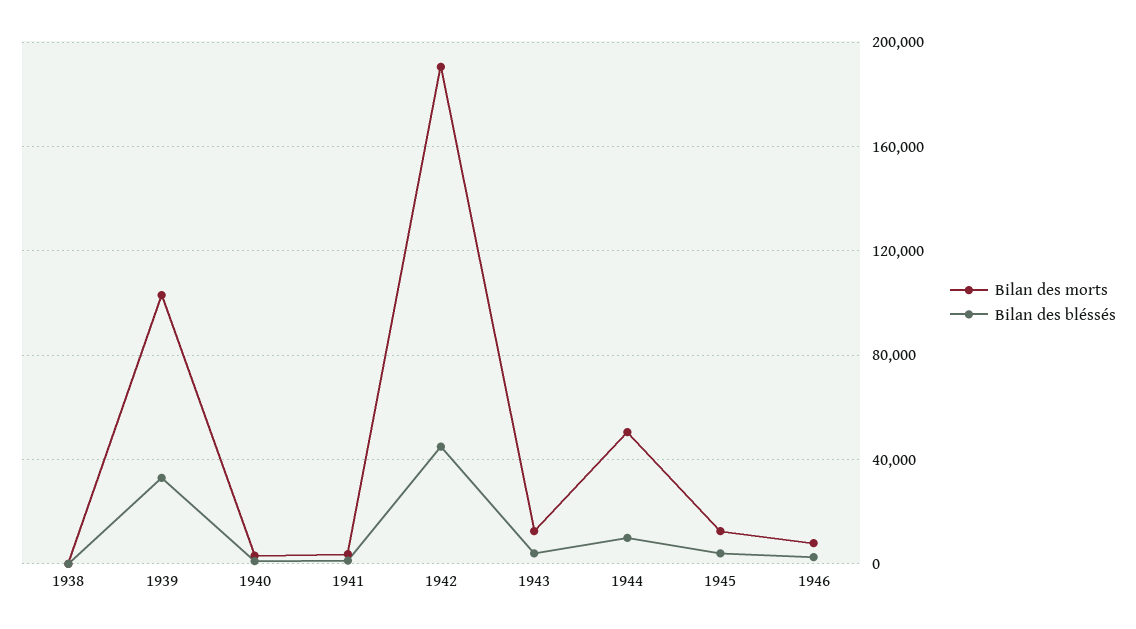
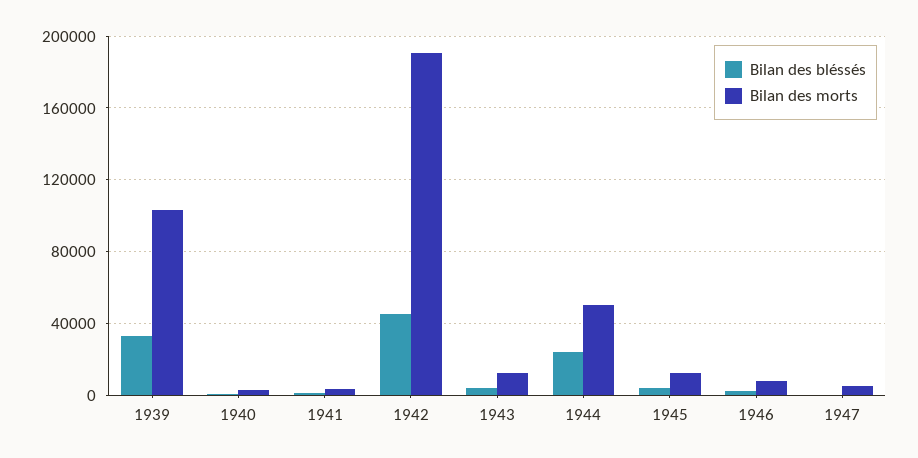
Bilan des morts, 1938: 0 -> none
Bilan des bléssés, 1938: 0 -> none
Bilan des bléssés, 1944: 10000 -> 25000
Bilan des bléssés, 1947: none -> 0
Bilan des morts, 1947: none -> 5000

